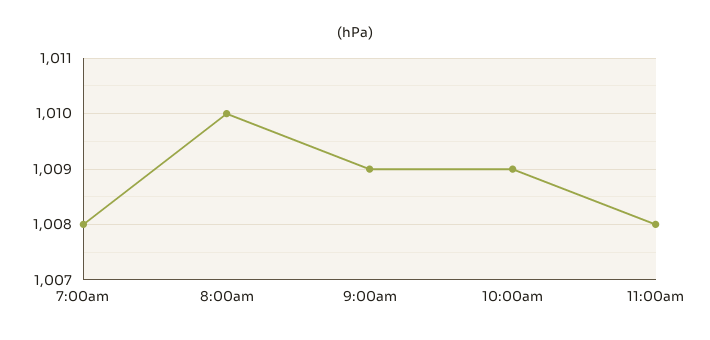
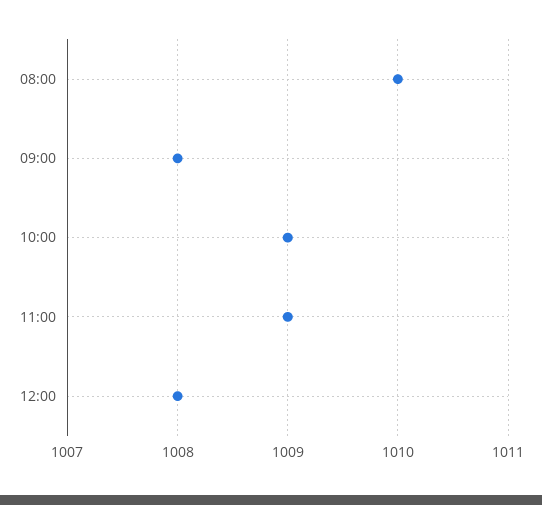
7:00am: 1008 -> none
9:00am: 1009 -> 1008
11:00am: 1008 -> 1009
12:00: none -> 1008

